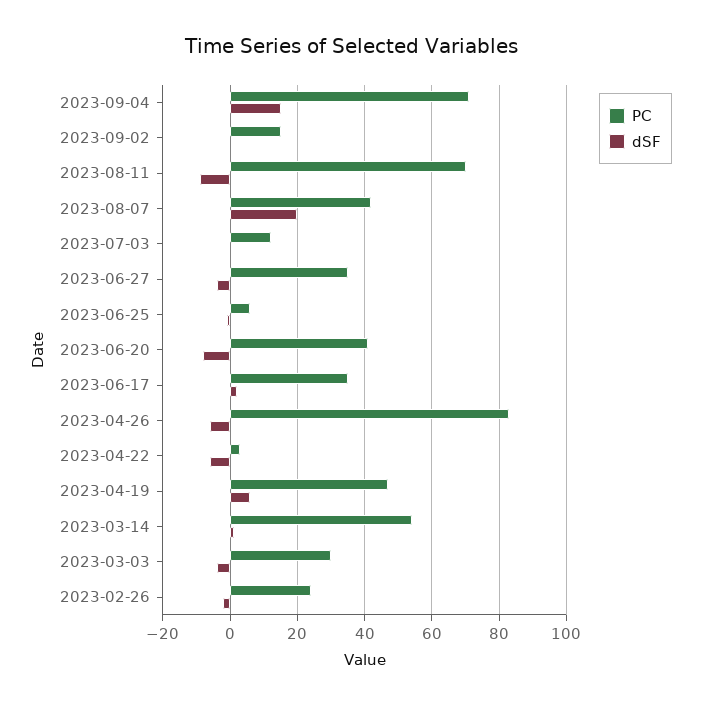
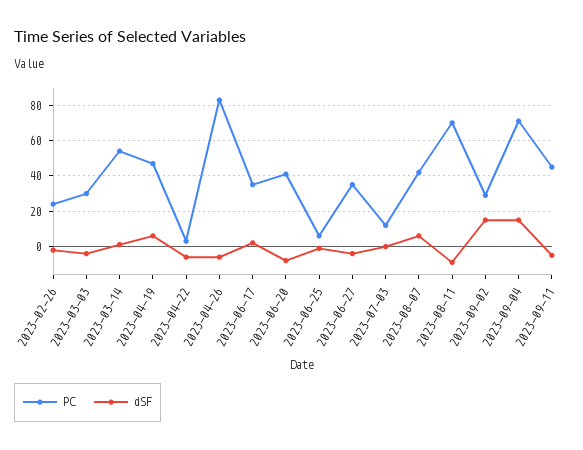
PC, 2023-09-02: 15 -> 30
dSF, 2023-09-02: 0 -> 15
dSF, 2023-08-07: 20 -> 5
PC, 2023-09-11: none -> 45
dSF, 2023-09-11: none -> -5

